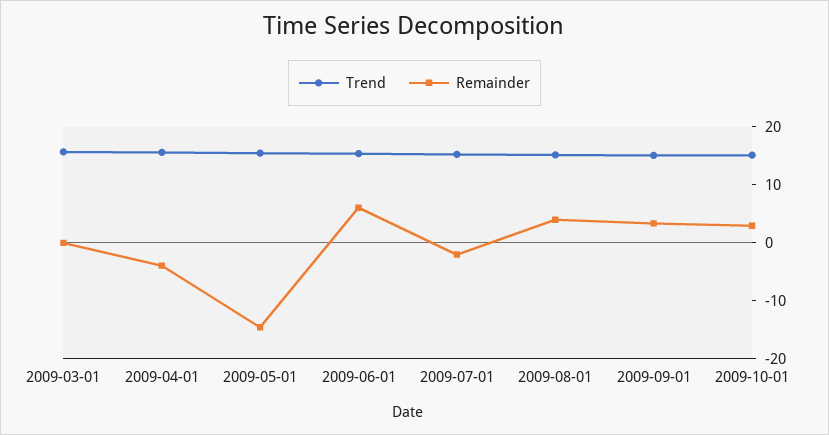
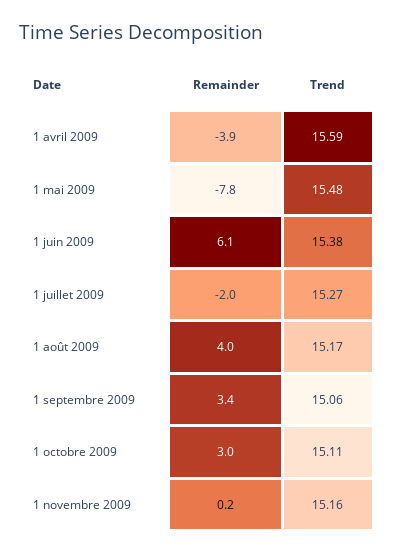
Trend, 2009-03-01: 16 -> none
Remainder, 2009-03-01: 0 -> none
Remainder, 2009-05-01: -14 -> -7.8
Remainder, 1 novembre 2009: none -> 0.2
Trend, 1 novembre 2009: none -> 15.16

